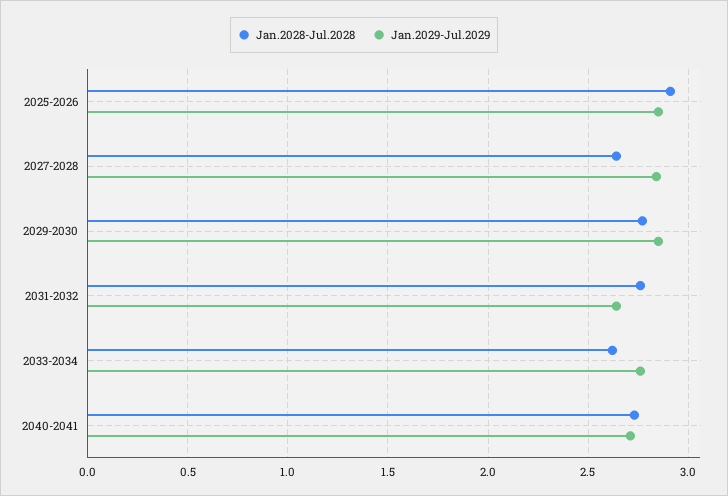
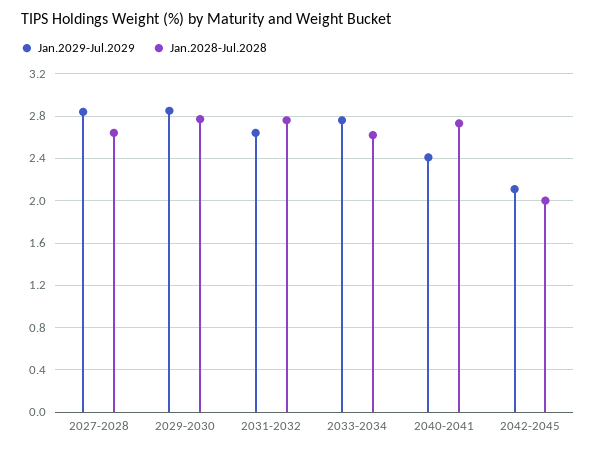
Jan.2028-Jul.2028, 2025-2026: 2.9 -> none
Jan.2029-Jul.2029, 2025-2026: 2.85 -> none
Jan.2029-Jul.2029, 2040-2041: 2.7 -> 2.4
Jan.2029-Jul.2029, 2042-2045: none -> 2.1
Jan.2028-Jul.2028, 2042-2045: none -> 2

